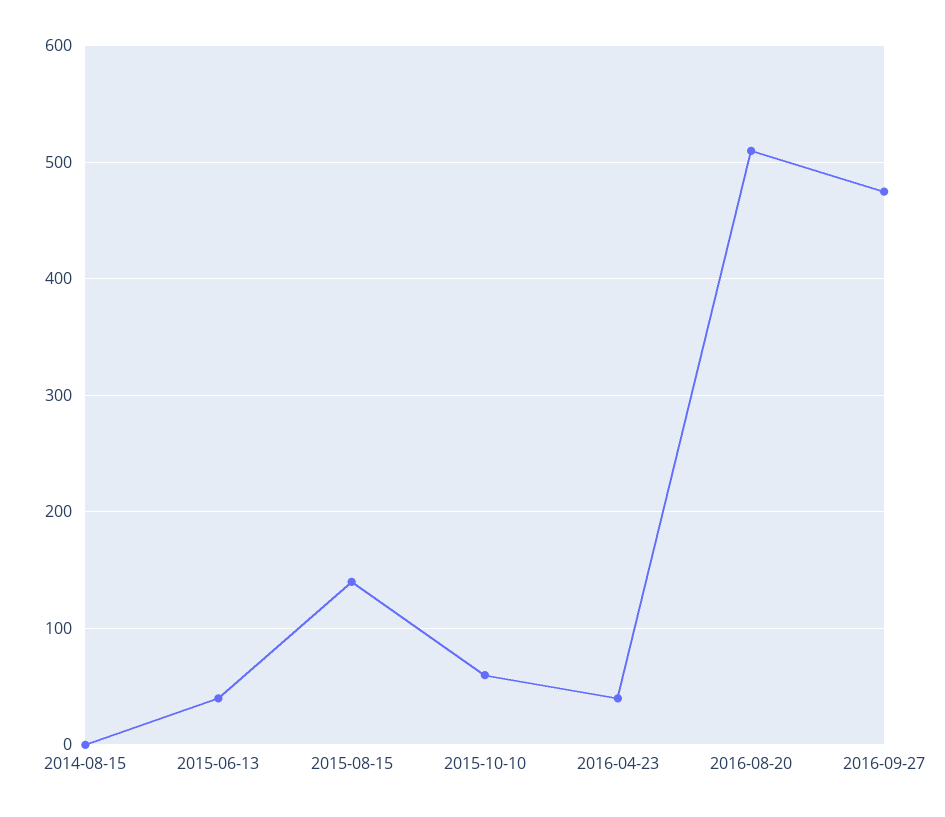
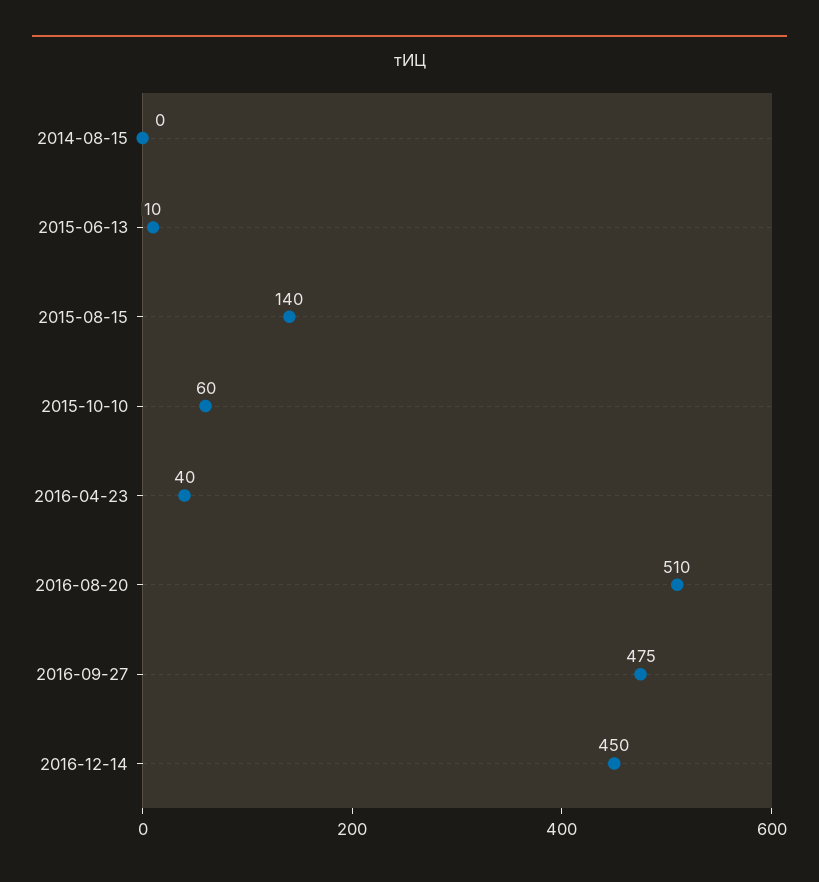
2015-06-13: 40 -> 10
2016-12-14: none -> 450

